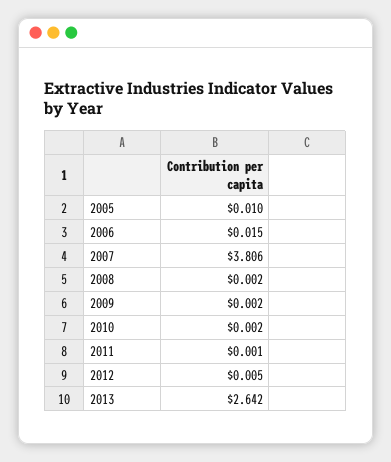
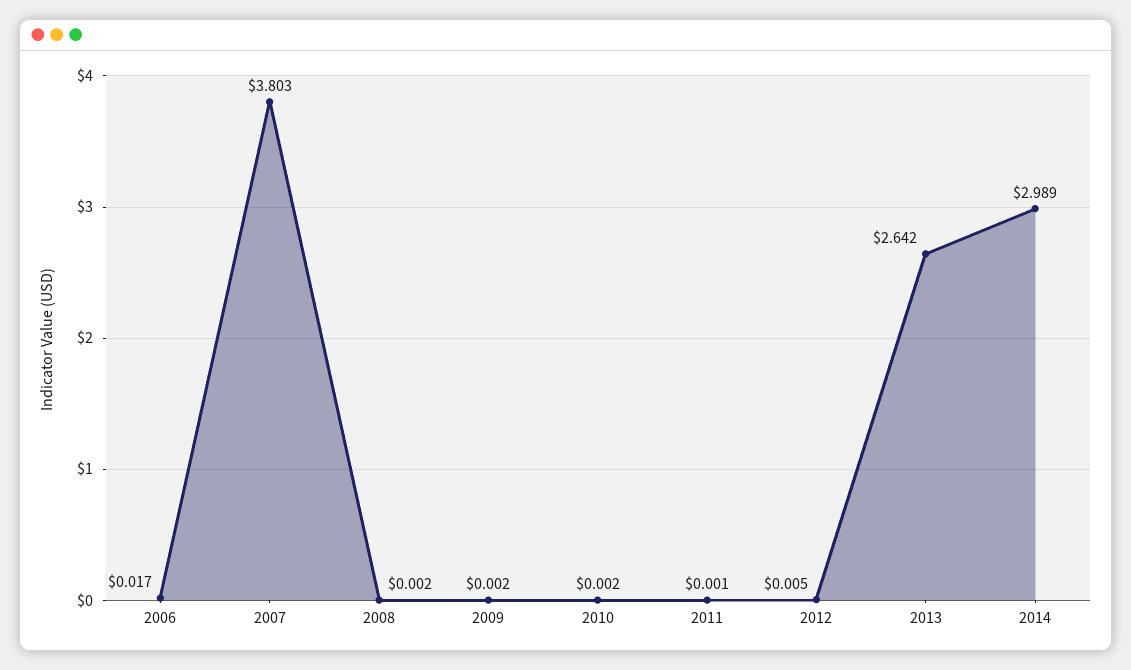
2005: 0.01 -> none
2006: 0.015 -> 0.017
2007: 3.806 -> 3.803
2014: none -> 2.989

